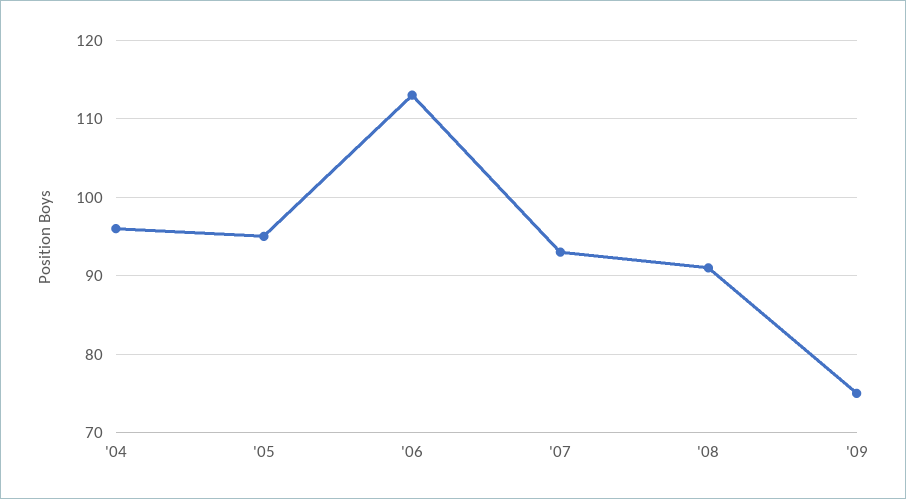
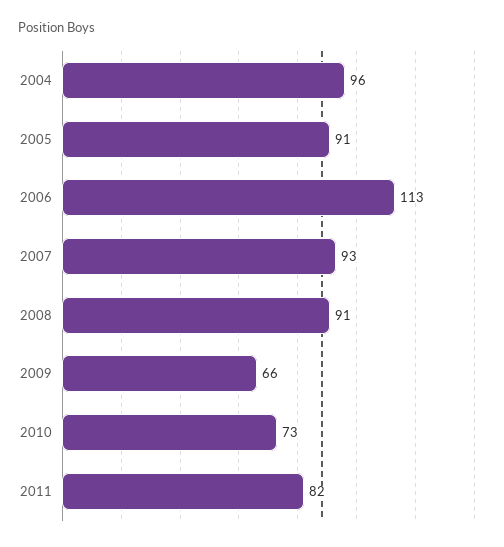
'05: 95 -> 91
'09: 75 -> 66
2010: none -> 73
2011: none -> 82

